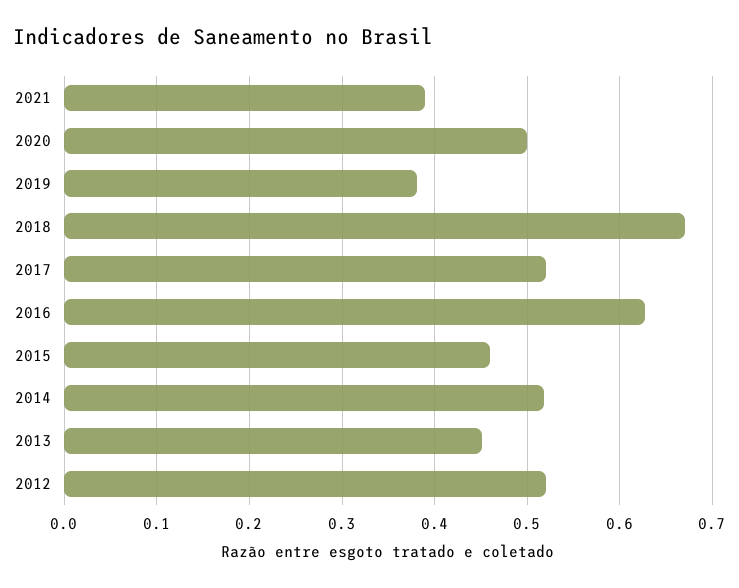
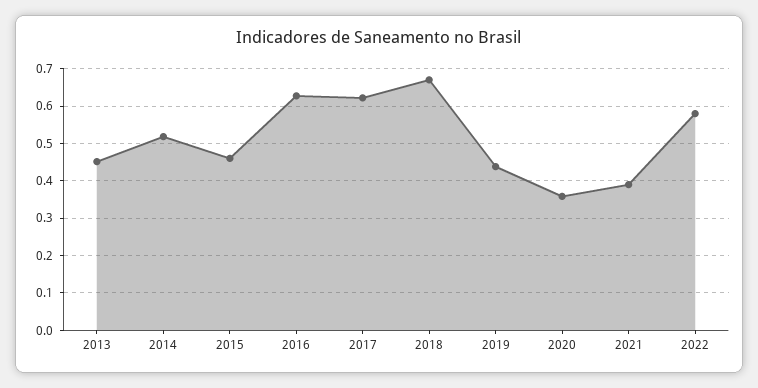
2020: 0.5 -> 0.36
2019: 0.38 -> 0.44
2017: 0.52 -> 0.62
2012: 0.52 -> none
2022: none -> 0.58

